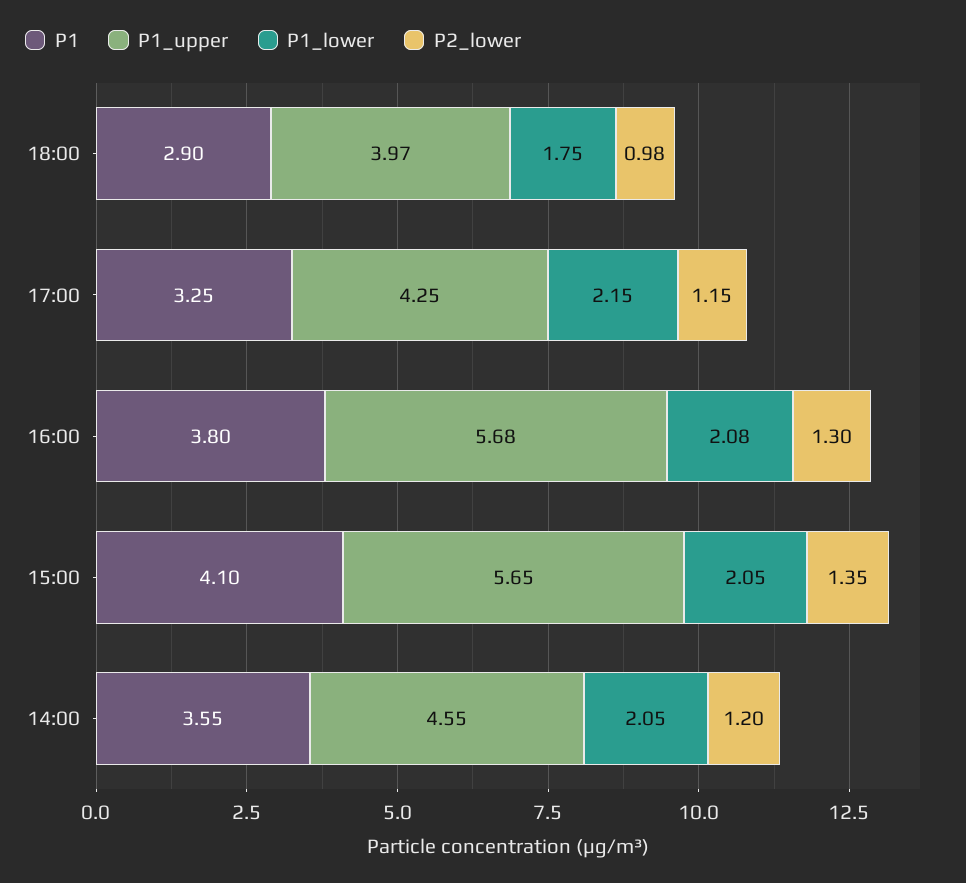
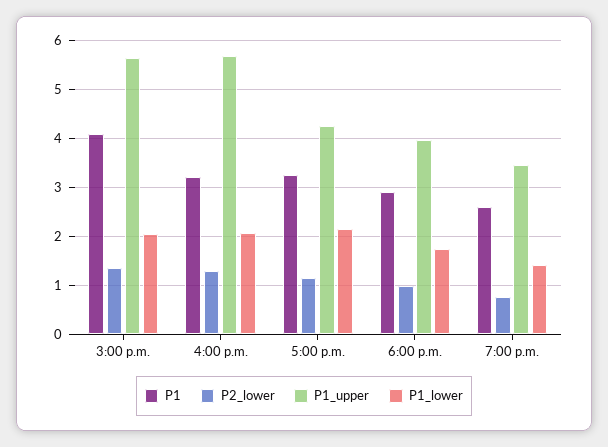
P1, 16:00: 3.8 -> 3.2
P1, 14:00: 3.55 -> none
P1_upper, 14:00: 4.55 -> none
P1_lower, 14:00: 2.05 -> none
P2_lower, 14:00: 1.2 -> none
P1, 7:00 p.m.: none -> 2.6
P2_lower, 7:00 p.m.: none -> 0.8
P1_upper, 7:00 p.m.: none -> 3.4
P1_lower, 7:00 p.m.: none -> 1.4

